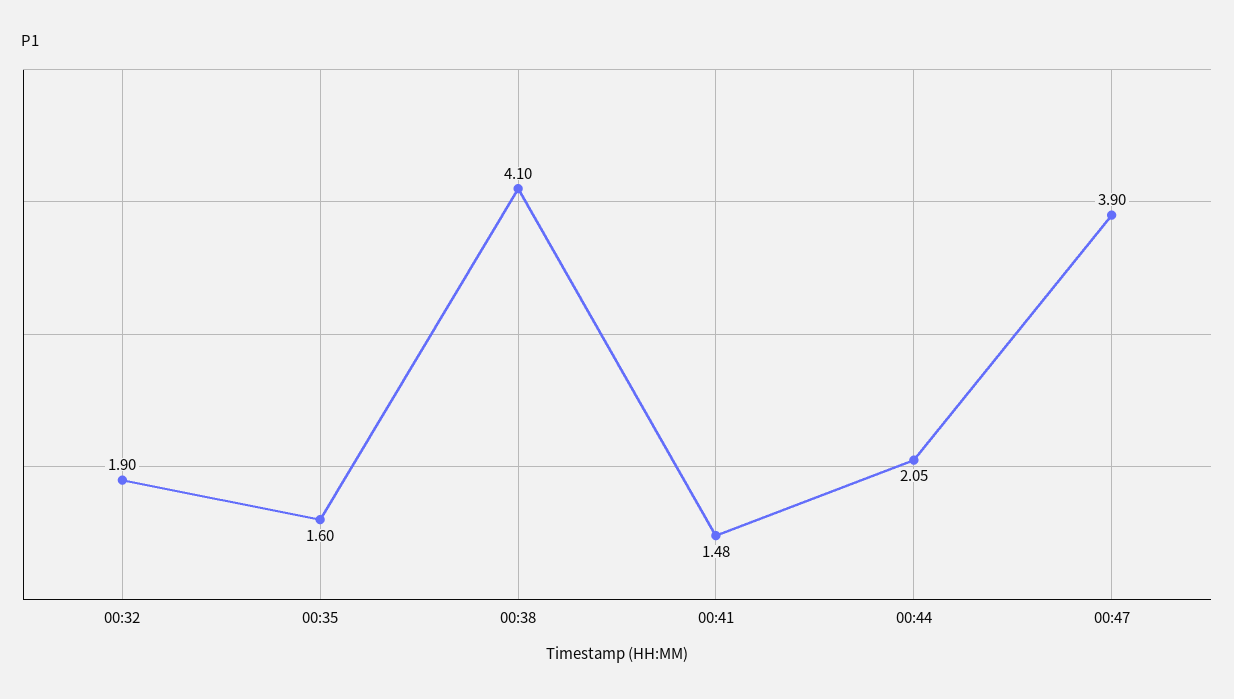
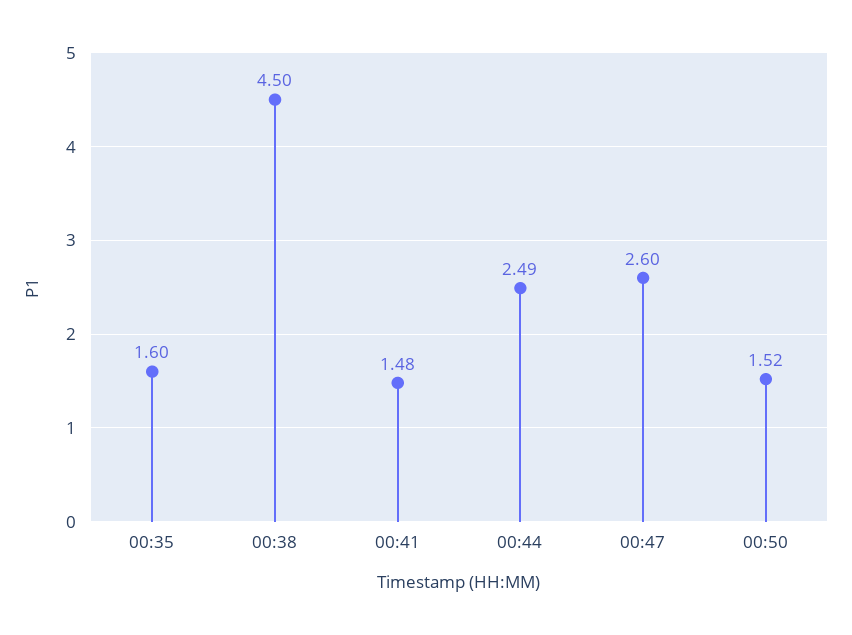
00:32: 1.9 -> none
00:38: 4.1 -> 4.5
00:44: 2.05 -> 2.49
00:47: 3.9 -> 2.6
00:50: none -> 1.52

